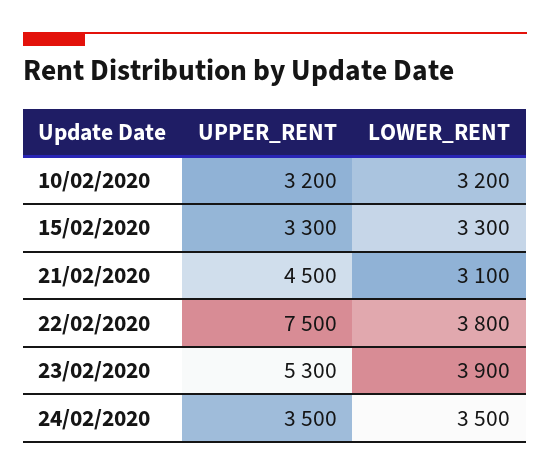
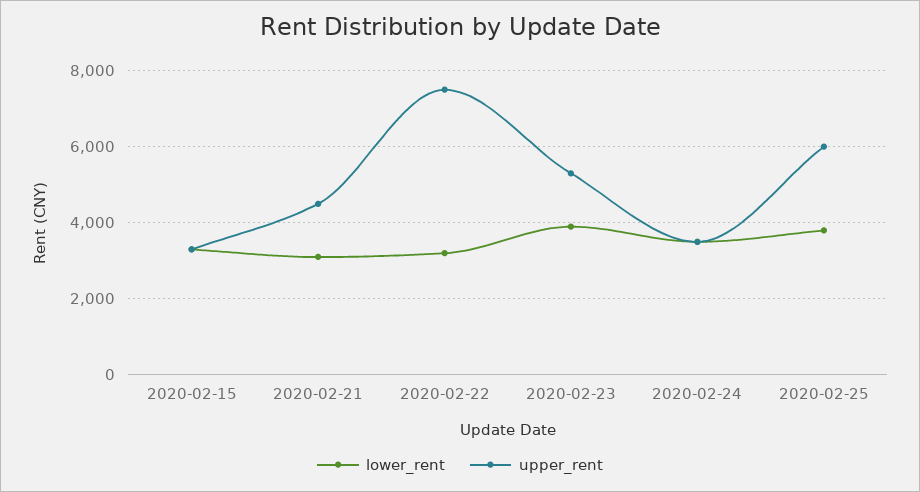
UPPER_RENT, 10/02/2020: 3200 -> none
LOWER_RENT, 10/02/2020: 3200 -> none
LOWER_RENT, 22/02/2020: 3800 -> 3200
LOWER_RENT, 2020-02-25: none -> 3800
UPPER_RENT, 2020-02-25: none -> 6000

